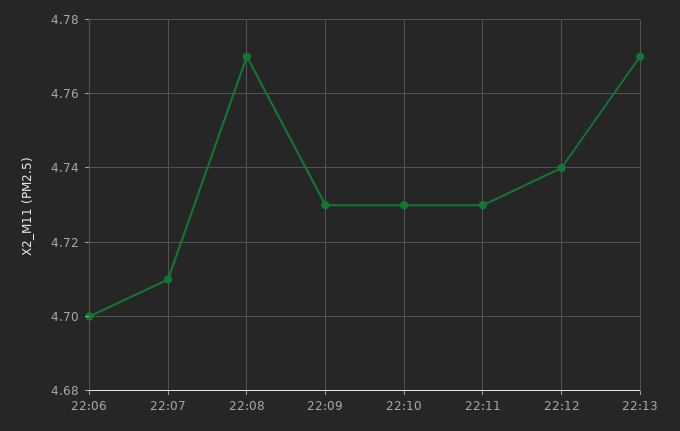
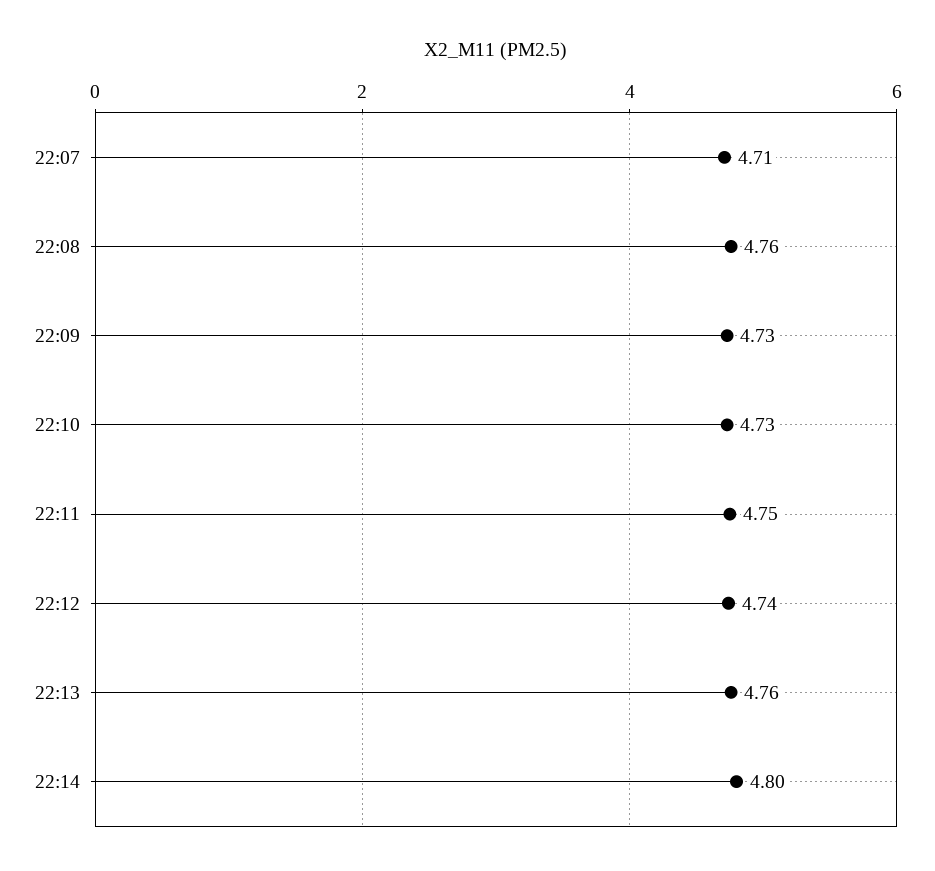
22:06: 4.7 -> none
22:08: 4.77 -> 4.76
22:11: 4.73 -> 4.75
22:13: 4.77 -> 4.76
22:14: none -> 4.8

